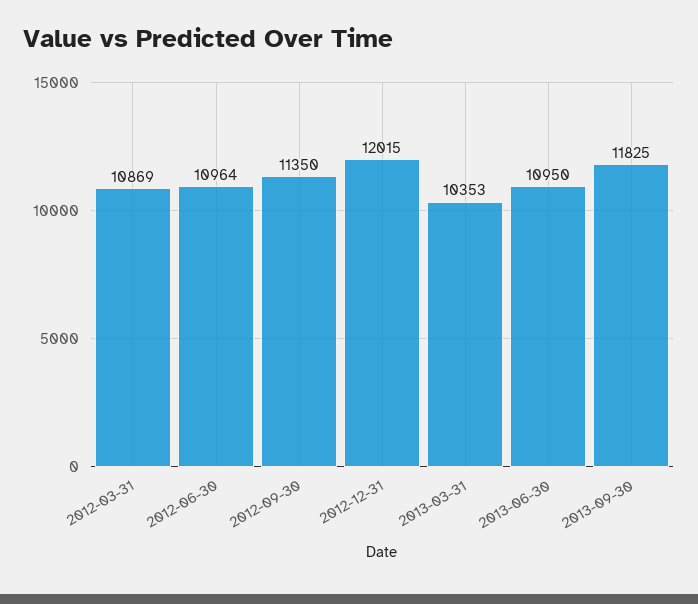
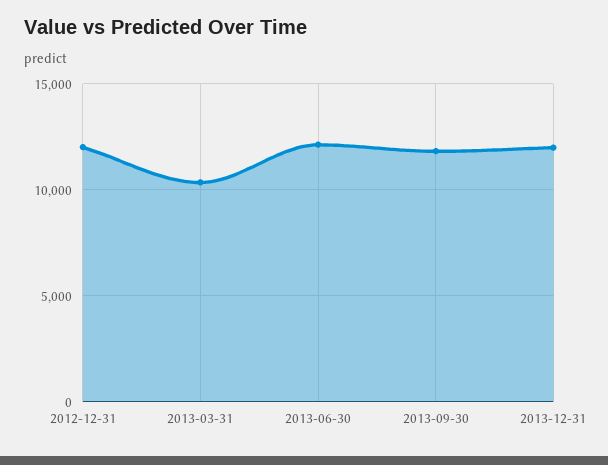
2012-03-31: 10869 -> none
2012-06-30: 10964 -> none
2012-09-30: 11350 -> none
2013-06-30: 10950 -> 12000
2013-12-31: none -> 12000

